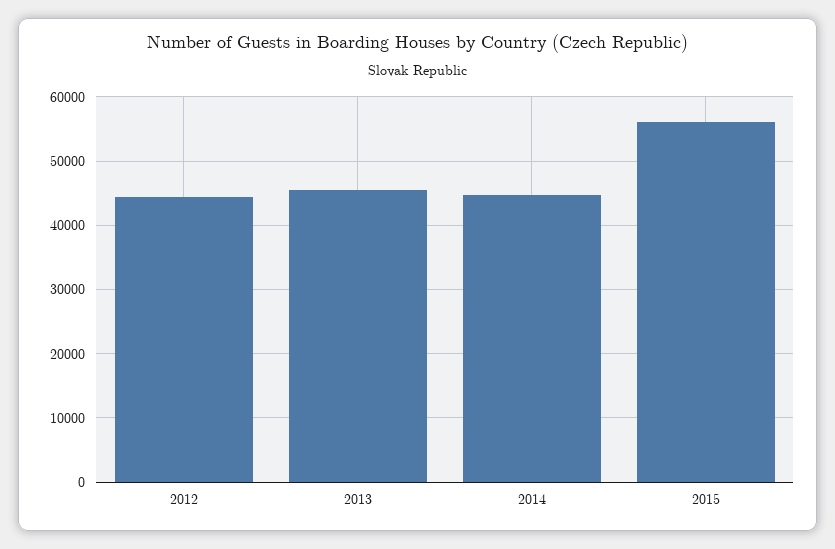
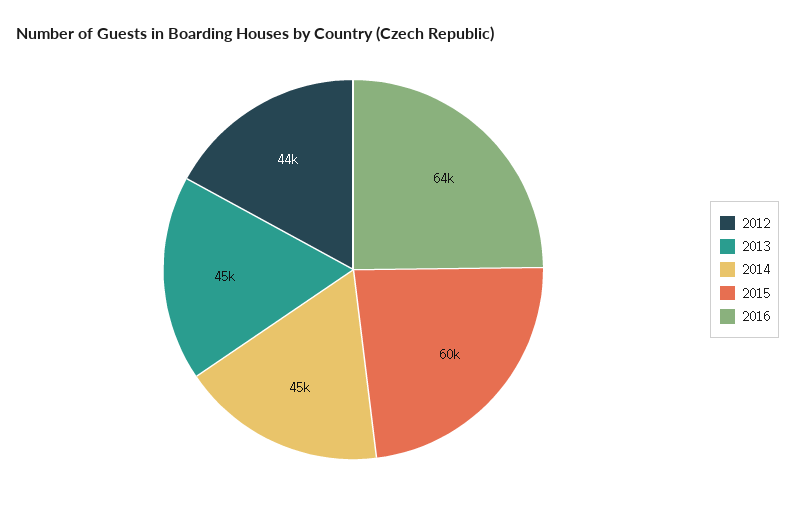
2015: 56000 -> 60000
2016: none -> 64000

